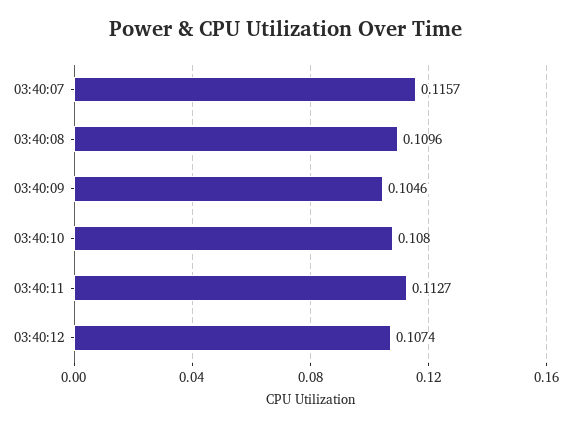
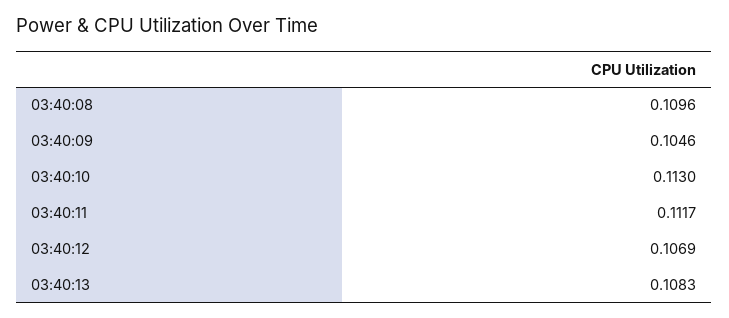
03:40:07: 0.1157 -> none
03:40:10: 0.108 -> 0.113
03:40:11: 0.1127 -> 0.1117
03:40:12: 0.1074 -> 0.1069
03:40:13: none -> 0.1083

